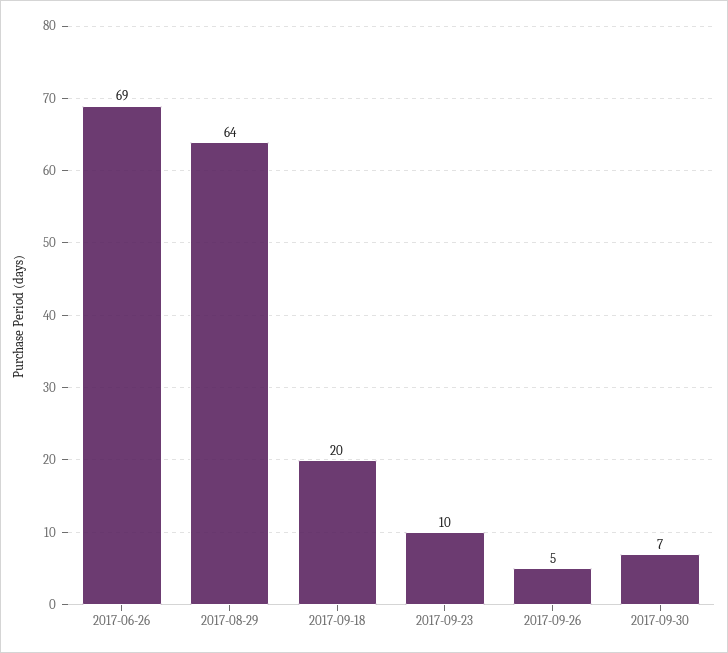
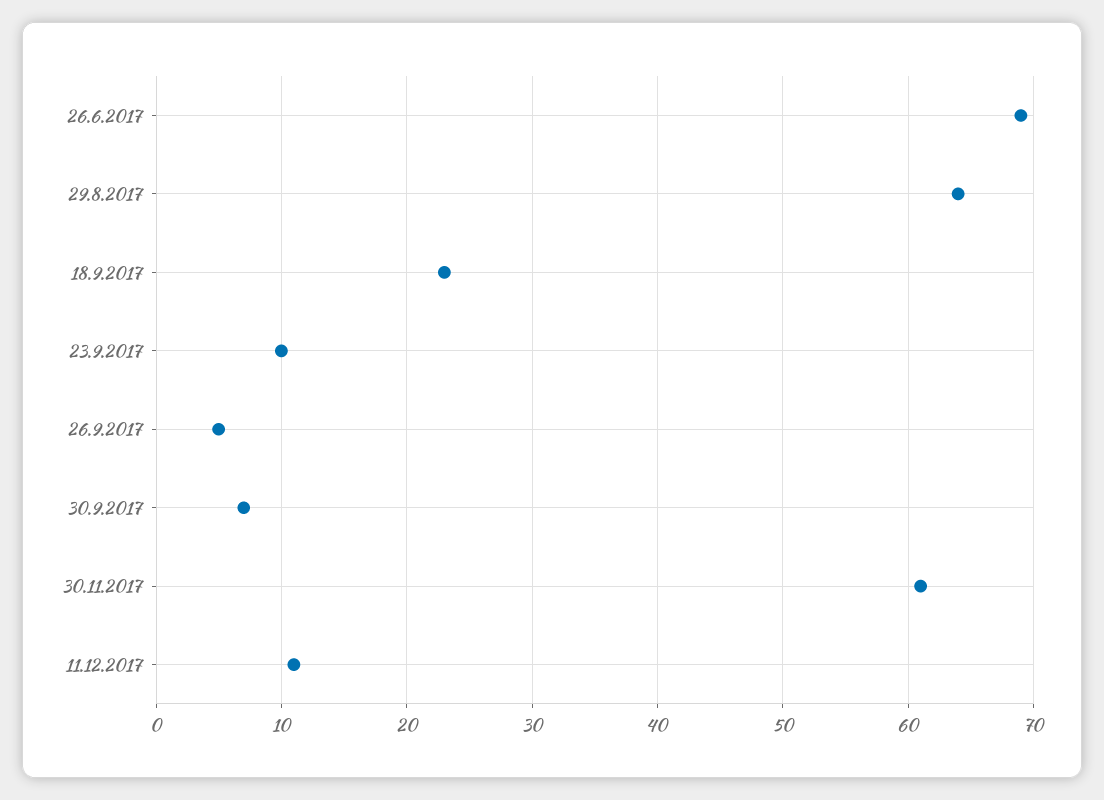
2017-09-18: 20 -> 23
30.11.2017: none -> 61
11.12.2017: none -> 11

